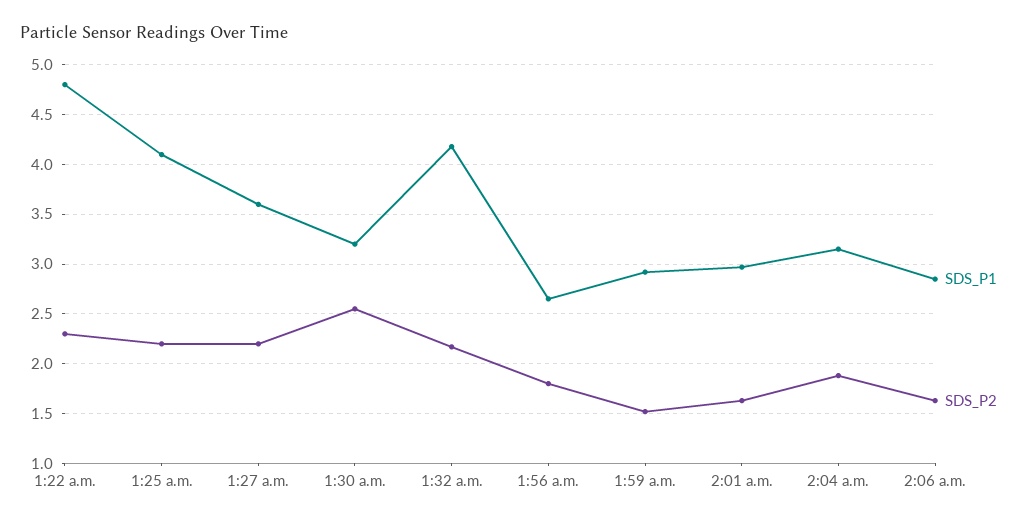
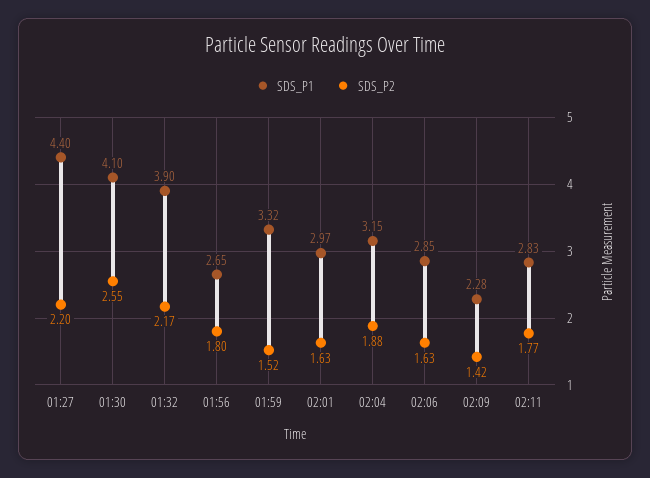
SDS_P1, 1:22 a.m.: 4.8 -> none
SDS_P2, 1:22 a.m.: 2.3 -> none
SDS_P1, 1:25 a.m.: 4.1 -> none
SDS_P2, 1:25 a.m.: 2.2 -> none
SDS_P1, 1:27 a.m.: 3.6 -> 4.4
SDS_P1, 1:30 a.m.: 3.2 -> 4.1
SDS_P1, 1:32 a.m.: 4.2 -> 3.9
SDS_P1, 1:59 a.m.: 2.9 -> 3.32
SDS_P1, 02:09: none -> 2.28
SDS_P2, 02:09: none -> 1.42
SDS_P1, 02:11: none -> 2.83
SDS_P2, 02:11: none -> 1.77

